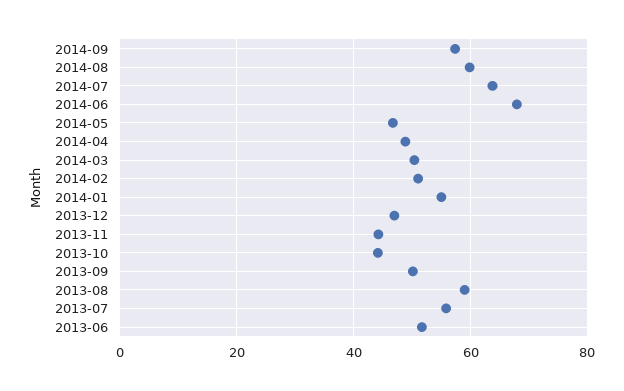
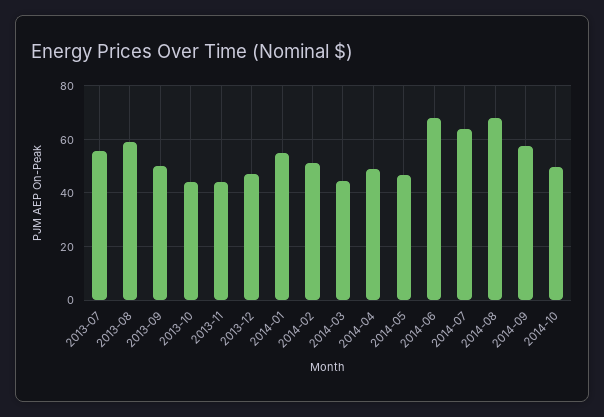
2014-08: 60 -> 67.5
2014-03: 50 -> 45
2013-06: 52 -> none
2014-10: none -> 50

